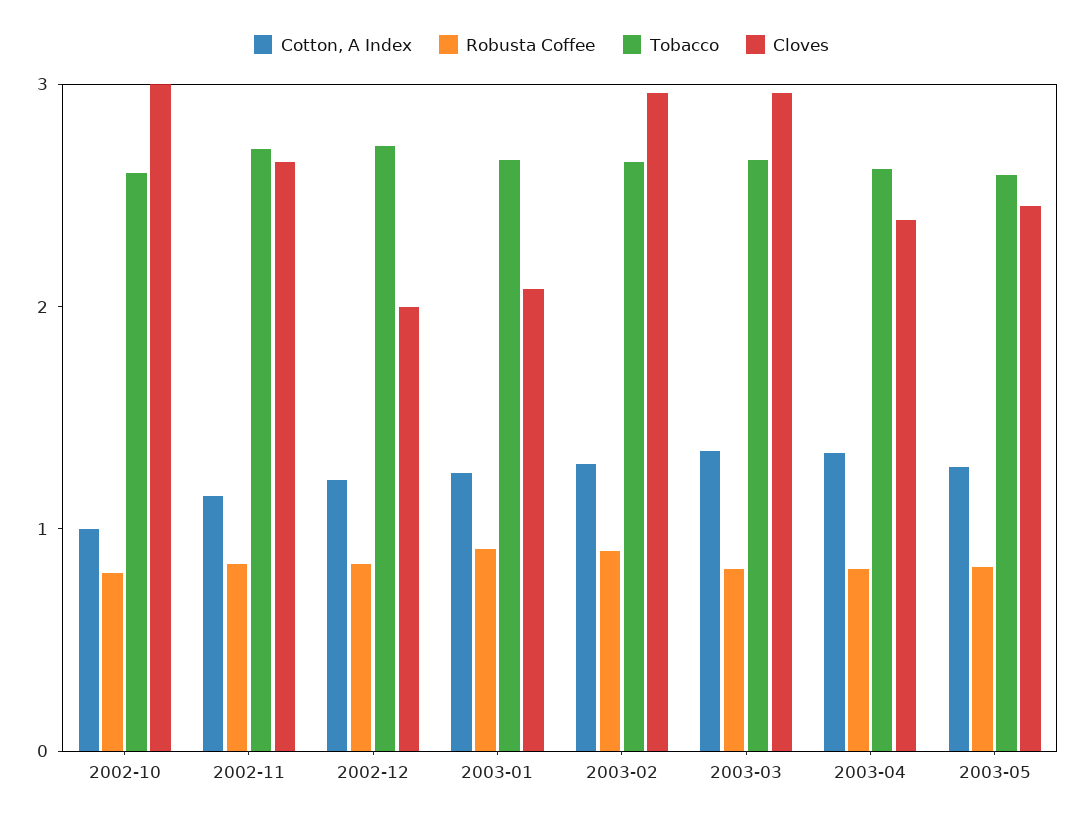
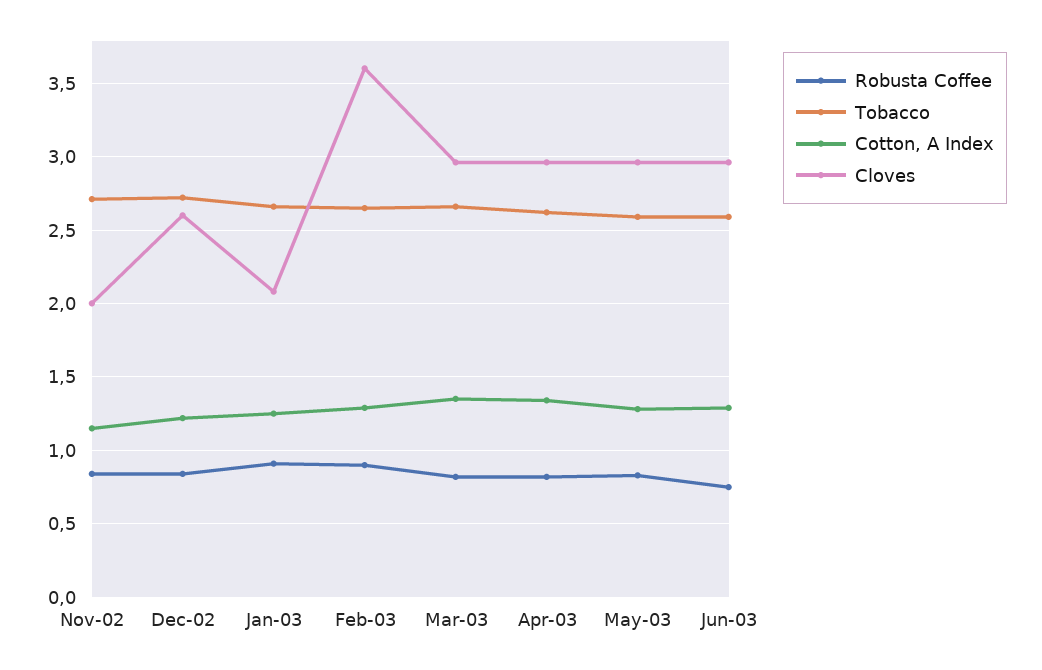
Cotton, A Index, 2002-10: 1 -> none
Robusta Coffee, 2002-10: 0.8 -> none
Tobacco, 2002-10: 2.6 -> none
Cloves, 2002-10: 3 -> none
Cloves, 2002-11: 2.6 -> 2
Cloves, 2002-12: 2 -> 2.6
Cloves, 2003-02: 3 -> 3.6
Cloves, 2003-04: 2.4 -> 2.95
Cloves, 2003-05: 2.4 -> 2.95
Robusta Coffee, Jun-03: none -> 0.75
Tobacco, Jun-03: none -> 2.6
Cotton, A Index, Jun-03: none -> 1.3
Cloves, Jun-03: none -> 2.95

